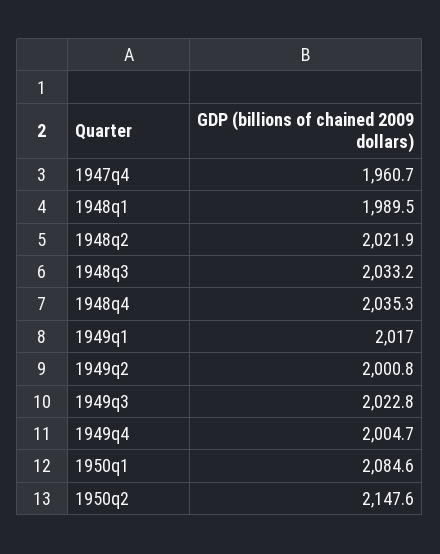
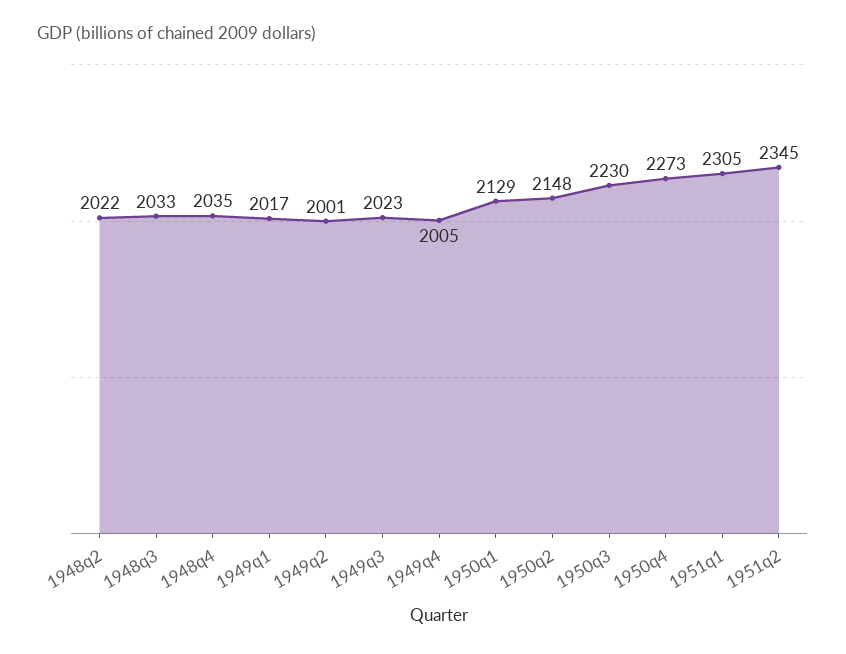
1947q4: 1960.7 -> none
1948q1: 1989.5 -> none
1950q1: 2084.6 -> 2129
1950q3: none -> 2230
1950q4: none -> 2273
1951q1: none -> 2305
1951q2: none -> 2345

